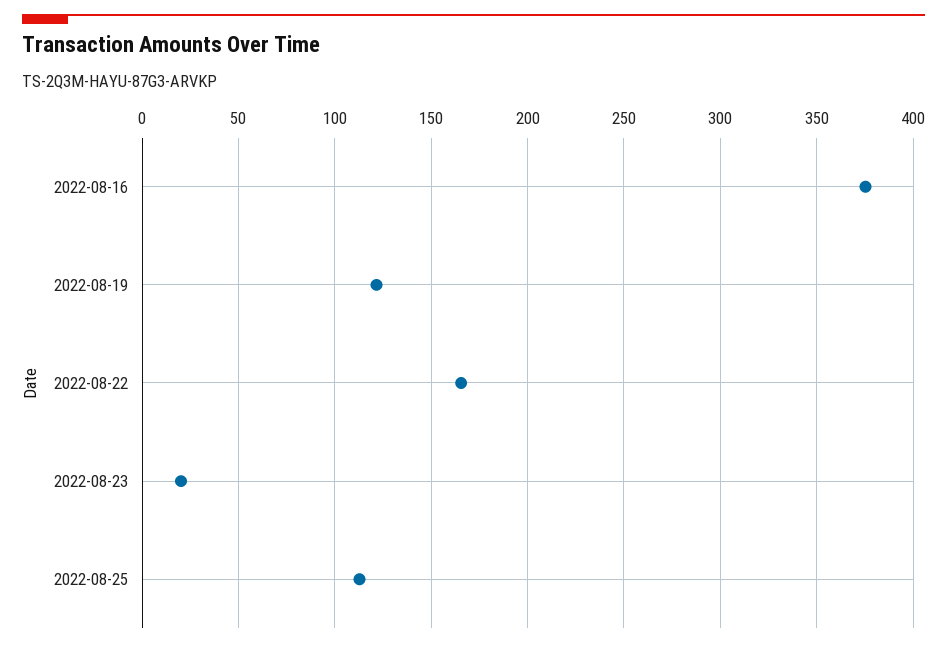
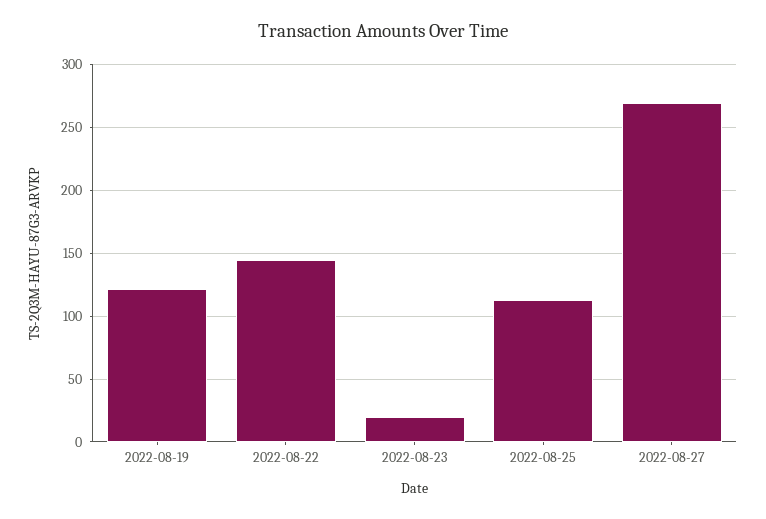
2022-08-16: 375 -> none
2022-08-22: 165 -> 145
2022-08-27: none -> 270

